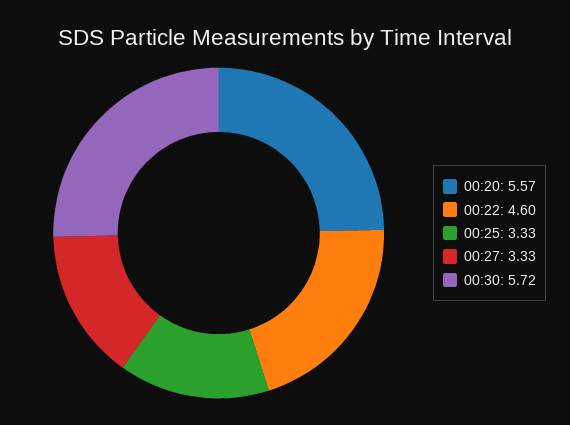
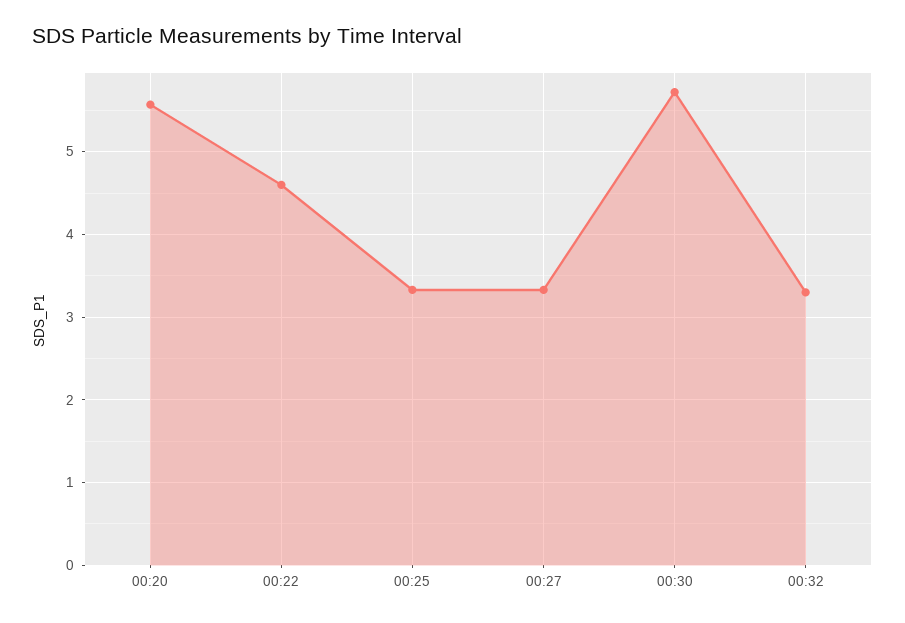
00:32: none -> 3.3

